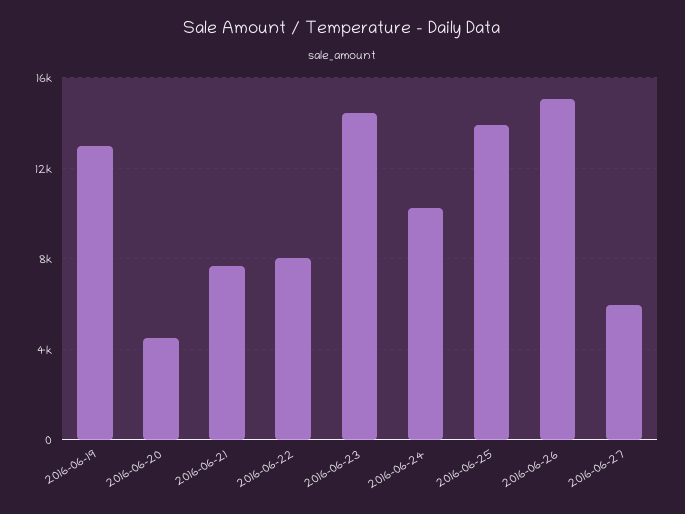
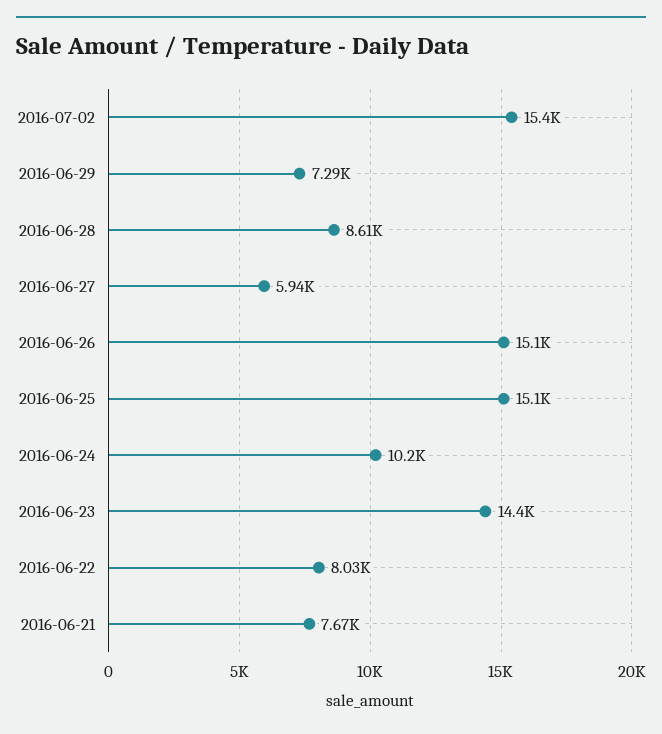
2016-06-19: 13000 -> none
2016-06-20: 4500 -> none
2016-06-25: 14000 -> 15100
2016-07-02: none -> 15400
2016-06-29: none -> 7290
2016-06-28: none -> 8610

